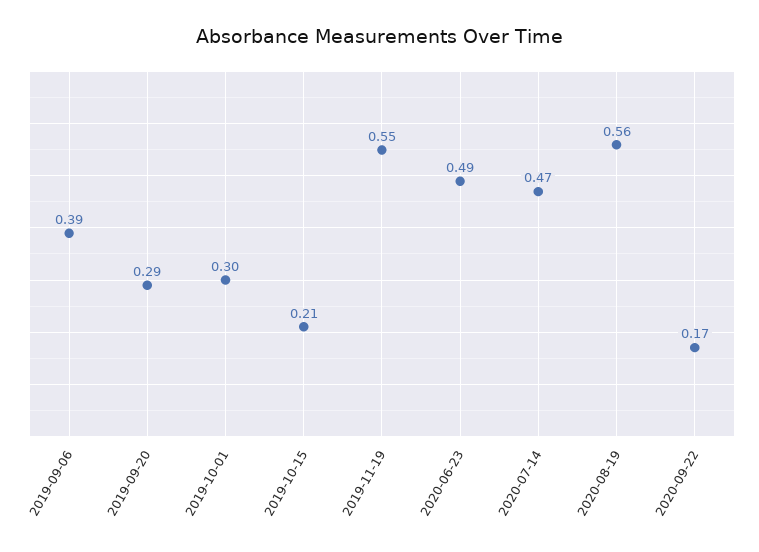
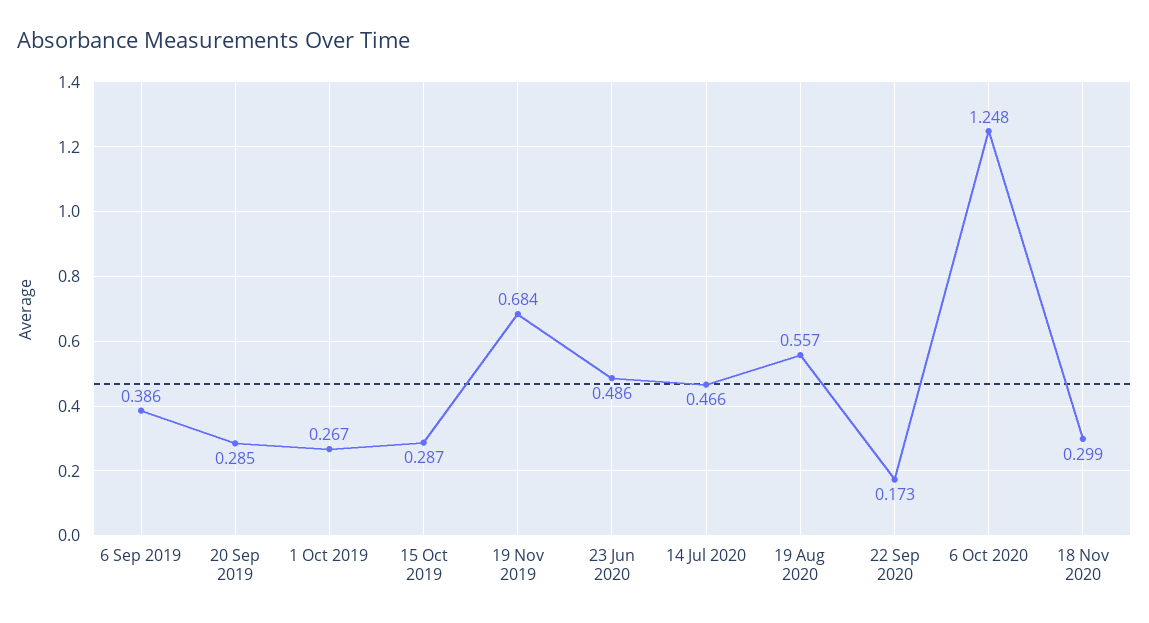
2019-10-01: 0.3 -> 0.267
2019-10-15: 0.21 -> 0.287
2019-11-19: 0.55 -> 0.684
6 Oct 2020: none -> 1.248
18 Nov 2020: none -> 0.299

